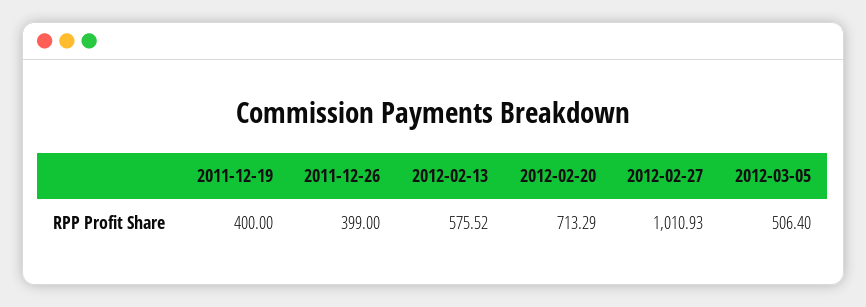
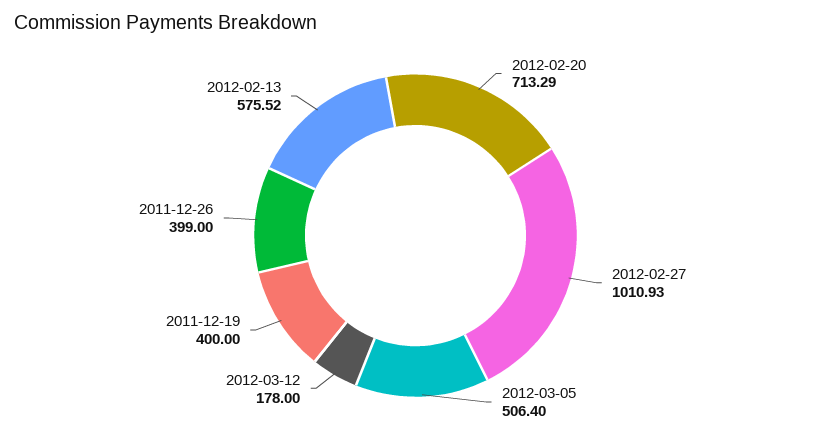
2012-03-12: none -> 178

